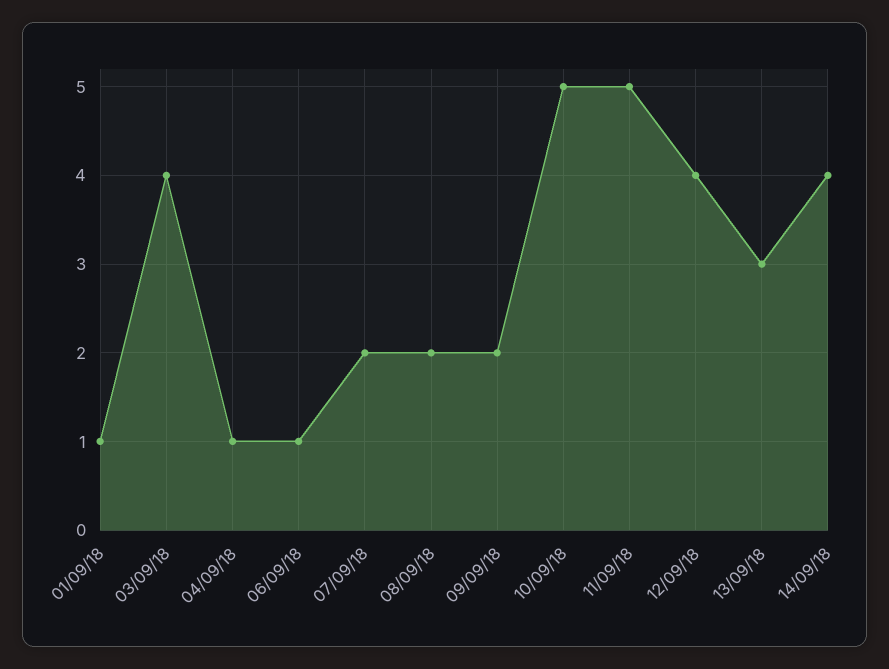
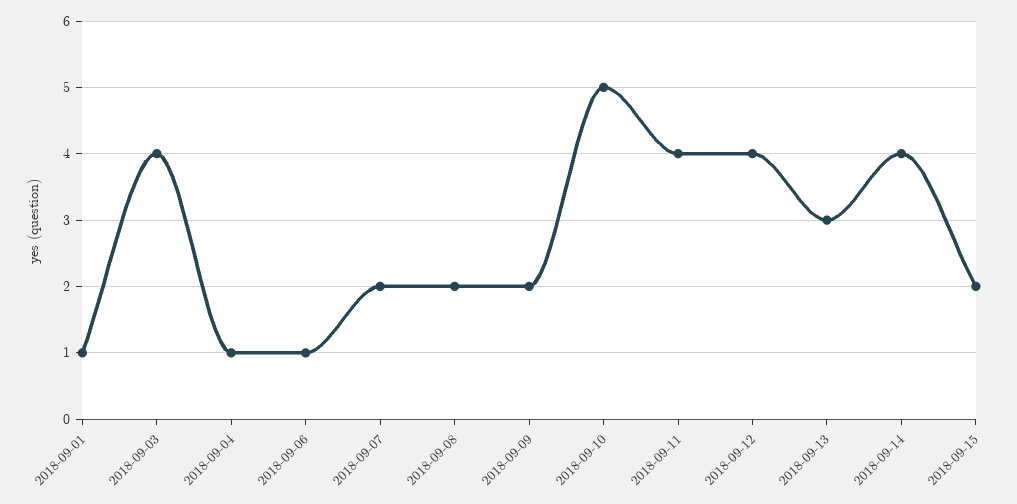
11/09/18: 5 -> 4
2018-09-15: none -> 2

